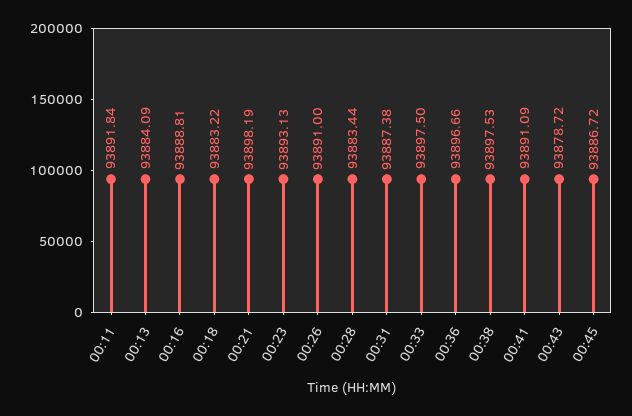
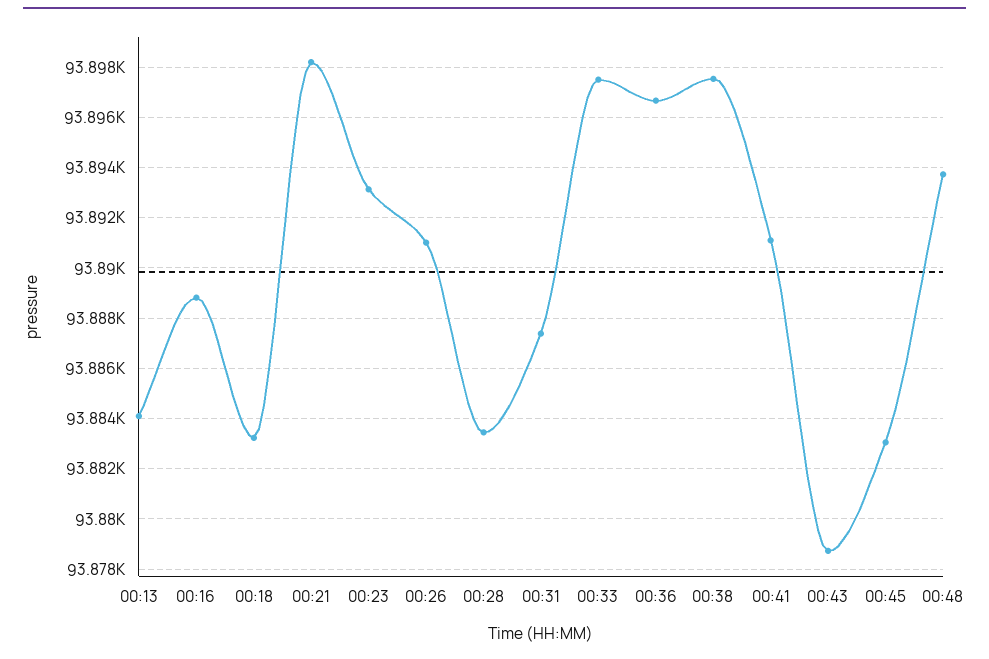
00:11: 93891.84 -> none
00:45: 93886.72 -> 93883
00:48: none -> 93893.75

